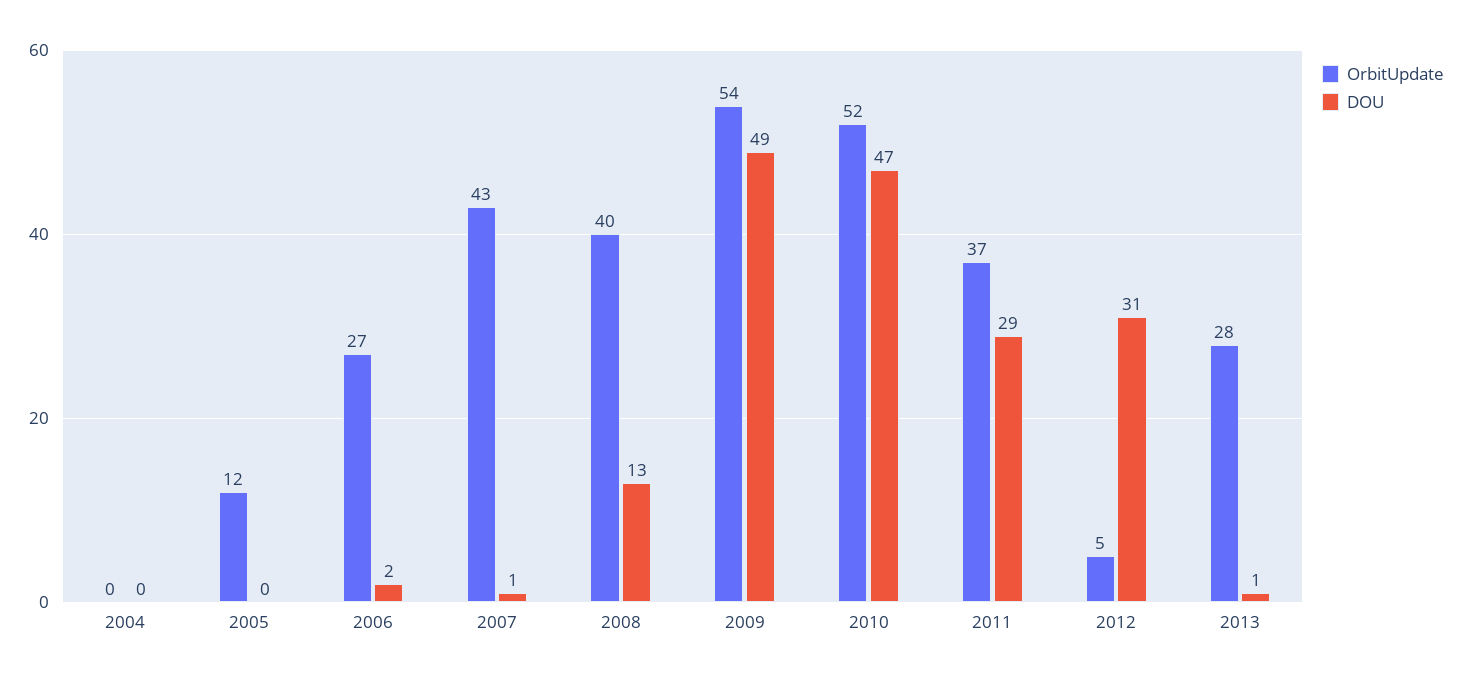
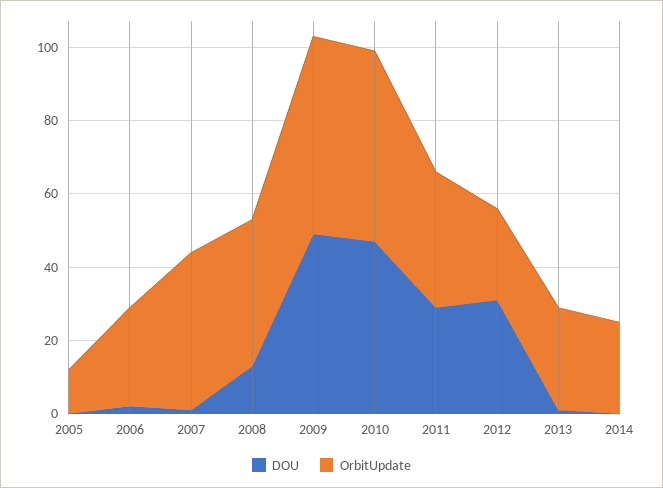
OrbitUpdate, 2004: 0 -> none
DOU, 2004: 0 -> none
OrbitUpdate, 2012: 5 -> 25
DOU, 2014: none -> 0
OrbitUpdate, 2014: none -> 25

